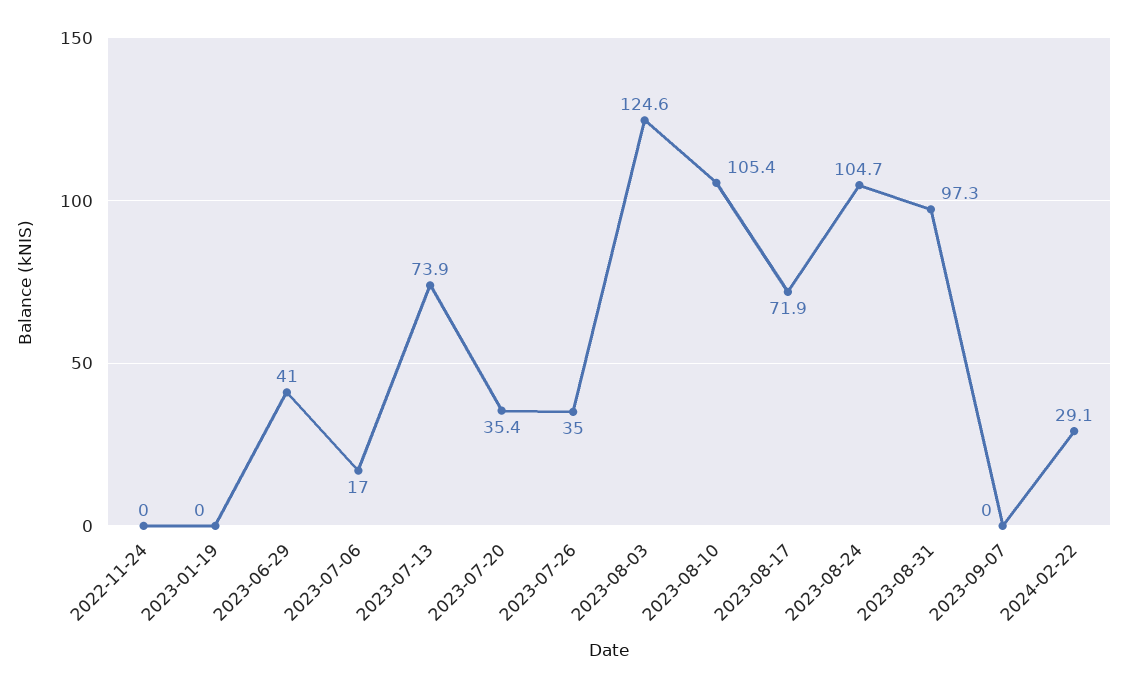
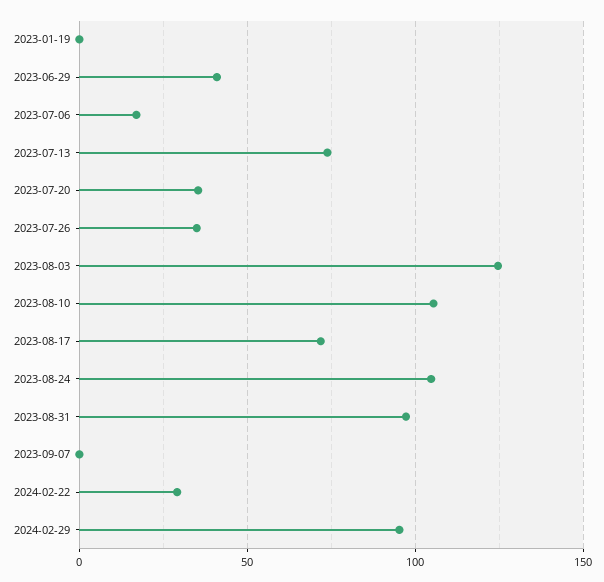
2022-11-24: 0 -> none
2024-02-29: none -> 95

